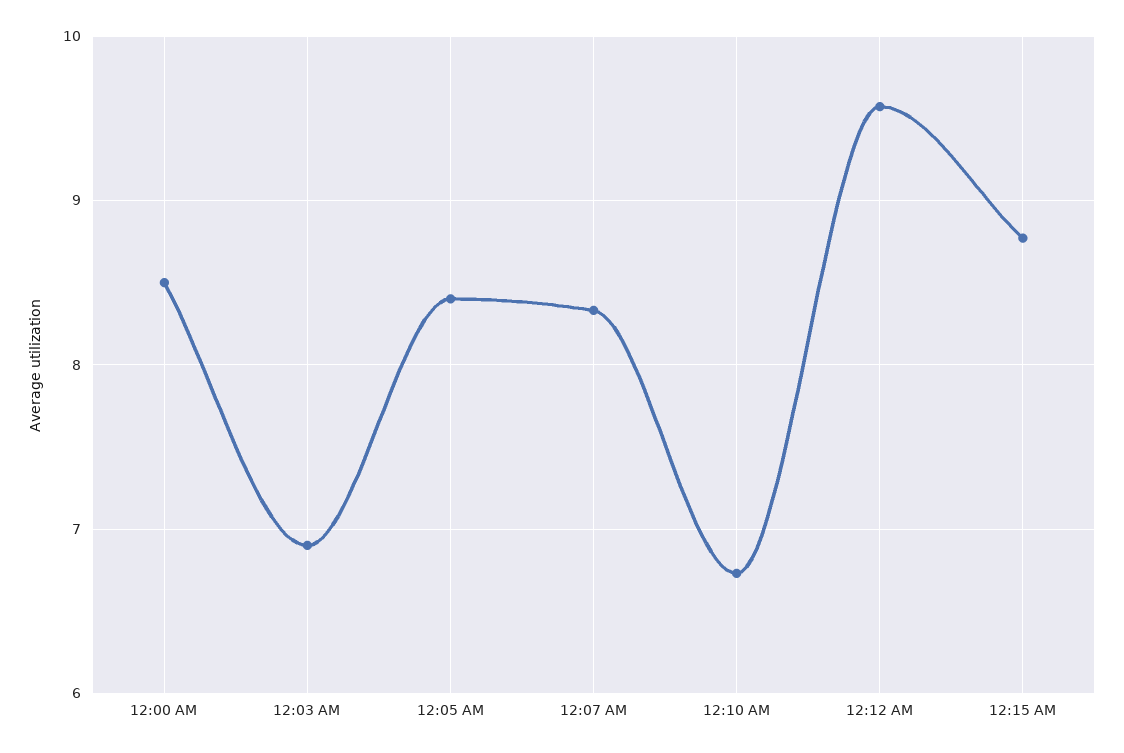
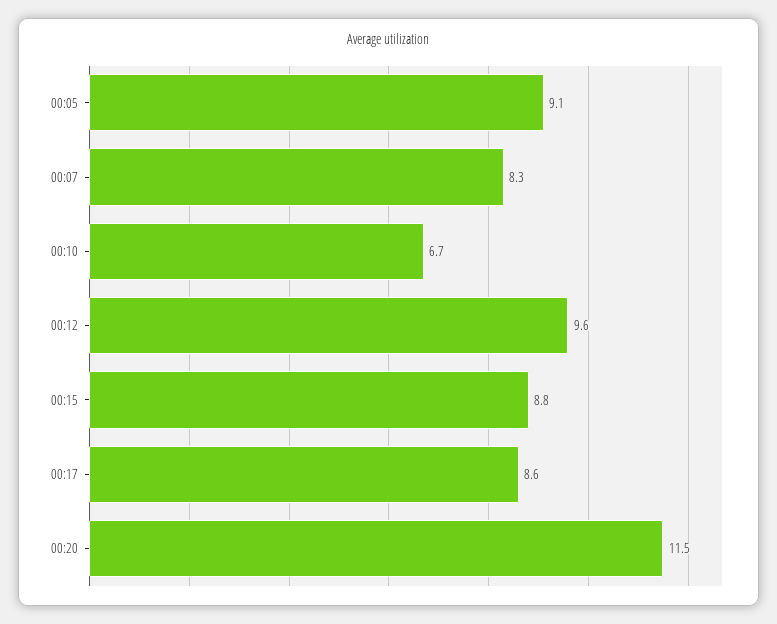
12:00 AM: 8.5 -> none
12:03 AM: 6.9 -> none
12:05 AM: 8.4 -> 9.1
00:17: none -> 8.6
00:20: none -> 11.5

